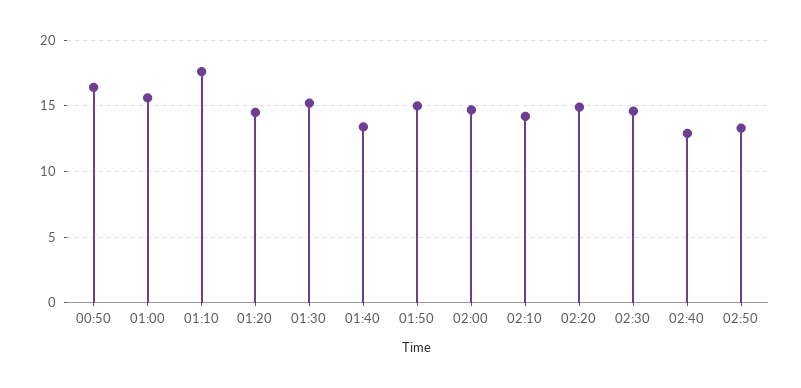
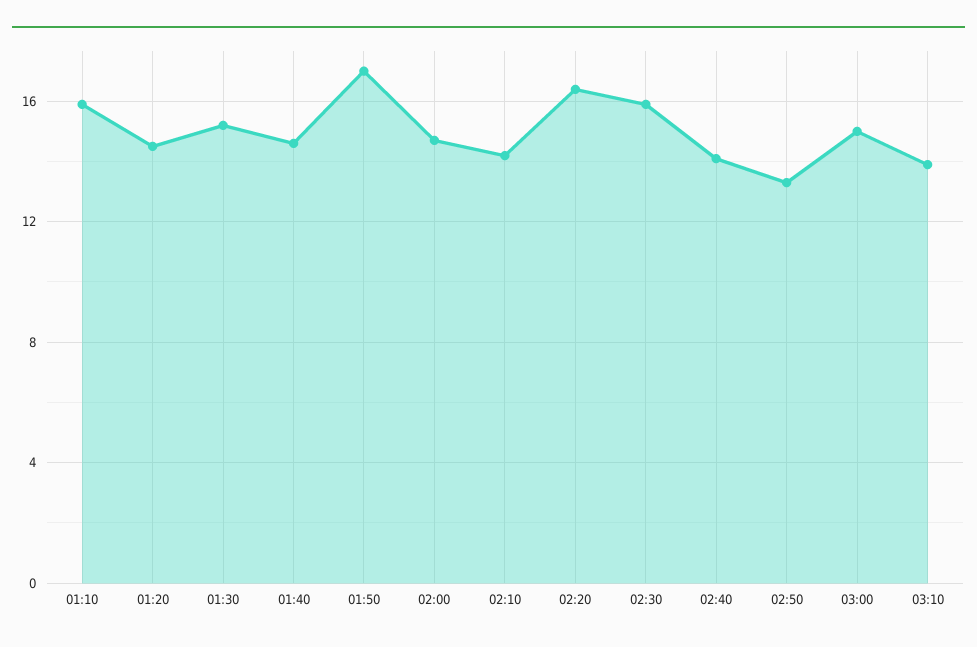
00:50: 16.5 -> none
01:00: 15.5 -> none
01:10: 17.5 -> 16
01:40: 13.5 -> 14.5
01:50: 15 -> 17
02:20: 15 -> 16.5
02:30: 14.5 -> 16
02:40: 13 -> 14
03:00: none -> 15
03:10: none -> 14

